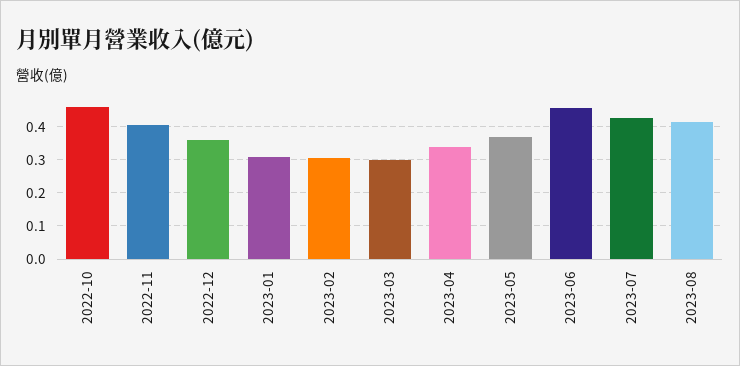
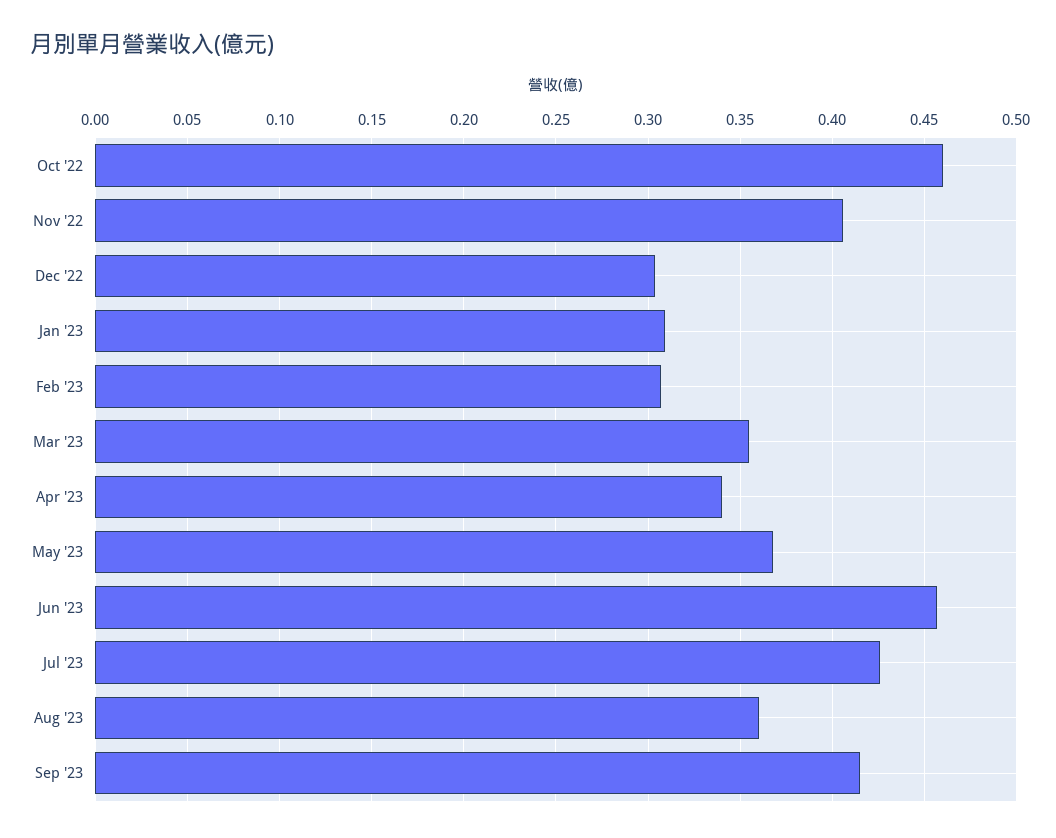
2022-12: 0.36 -> 0.305
2023-03: 0.3 -> 0.355
2023-08: 0.42 -> 0.36
Sep '23: none -> 0.415

